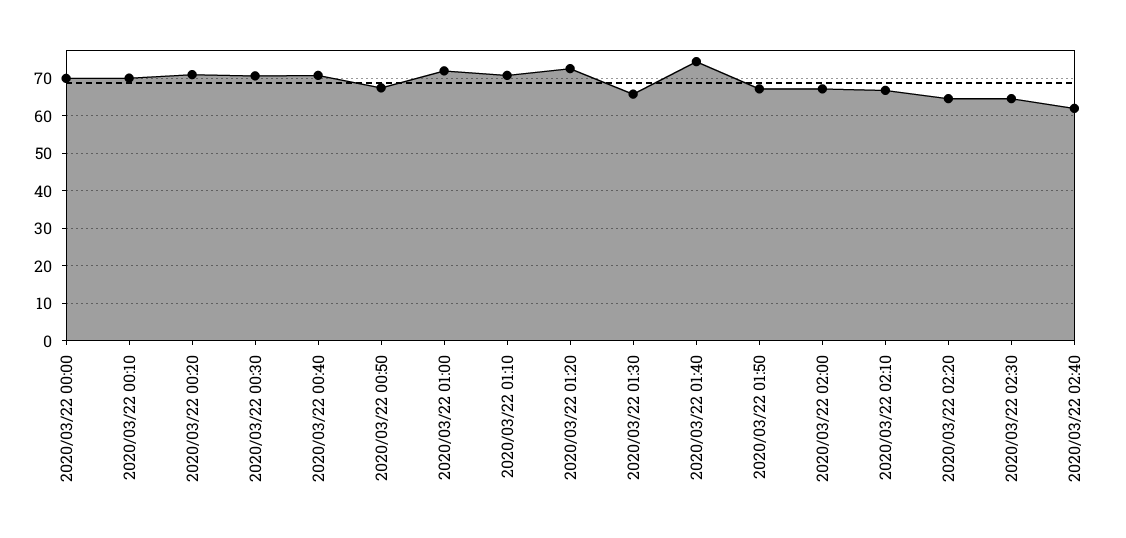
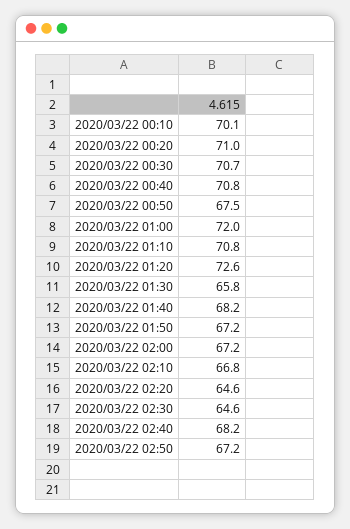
2020/03/22 00:00: 70 -> none
2020/03/22 01:40: 74 -> 68.2
2020/03/22 02:40: 62 -> 68.2
2020/03/22 02:50: none -> 67.2

